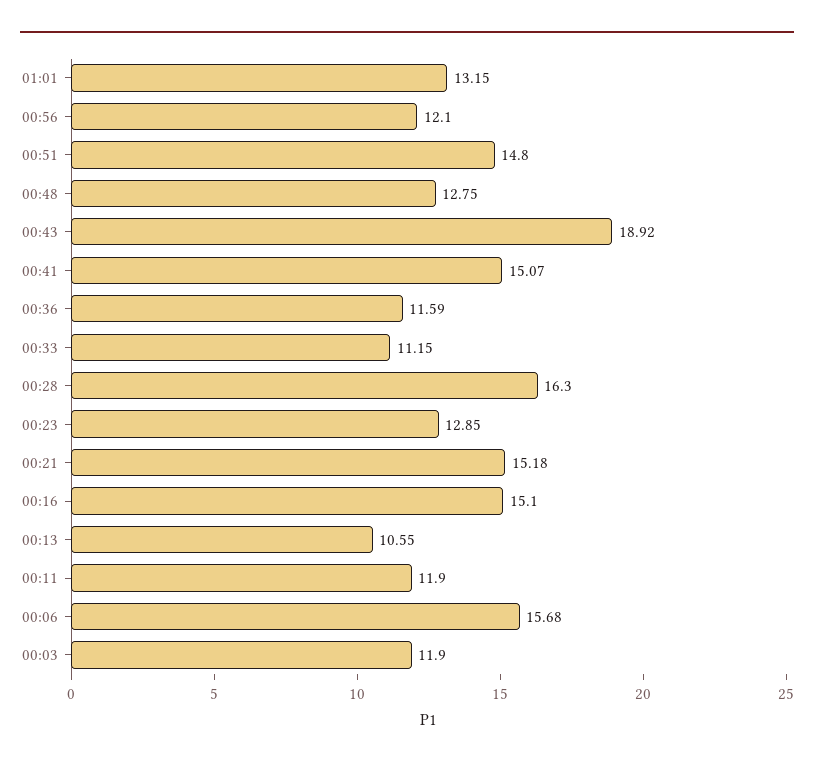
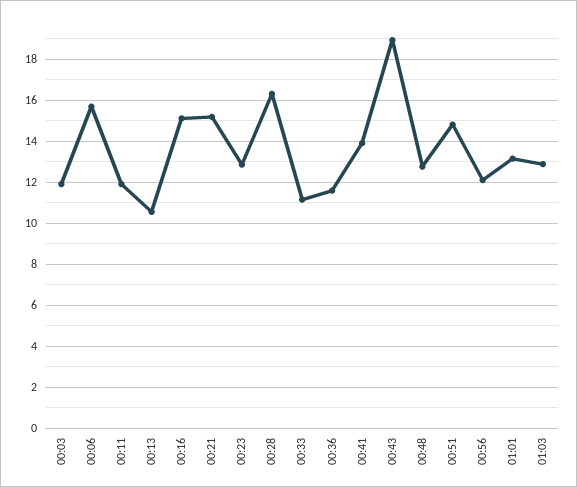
00:41: 15.07 -> 14
01:03: none -> 13

